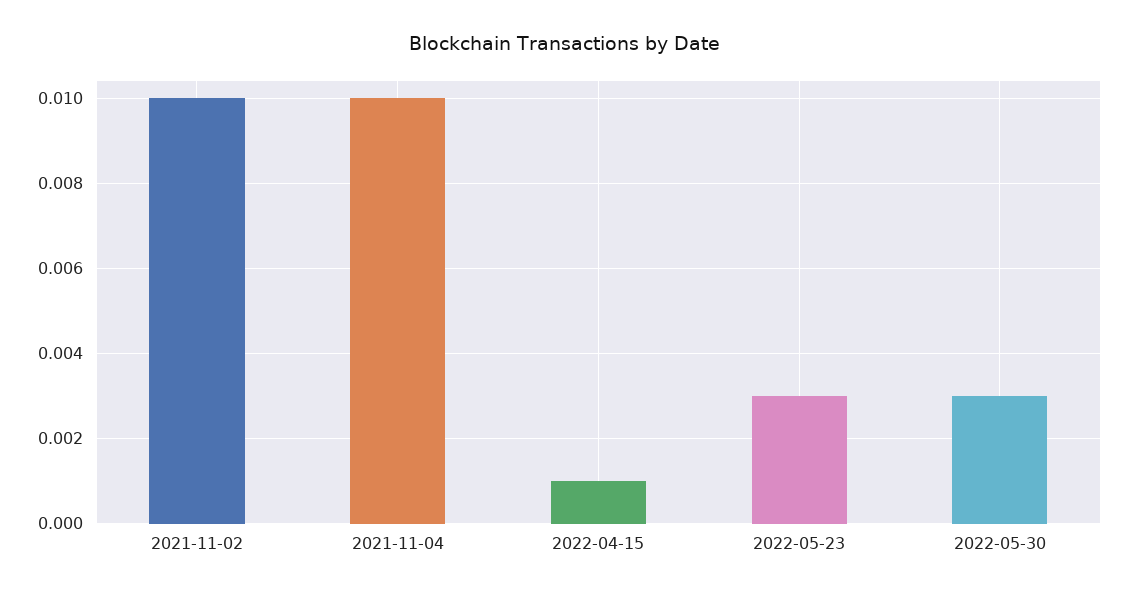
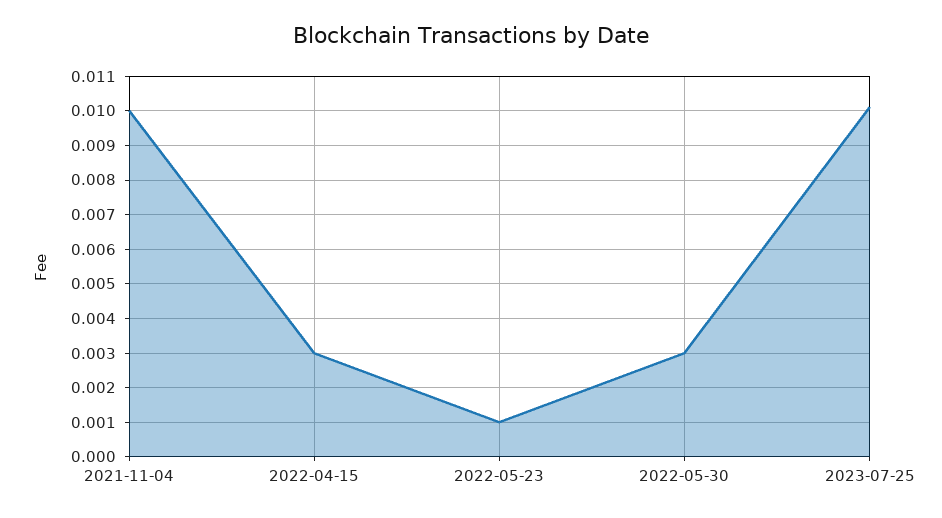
2021-11-02: 0.01 -> none
2022-04-15: 0.001 -> 0.003
2022-05-23: 0.003 -> 0.001
2023-07-25: none -> 0.01

